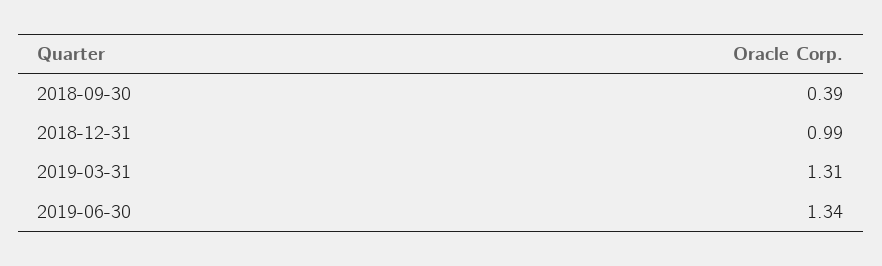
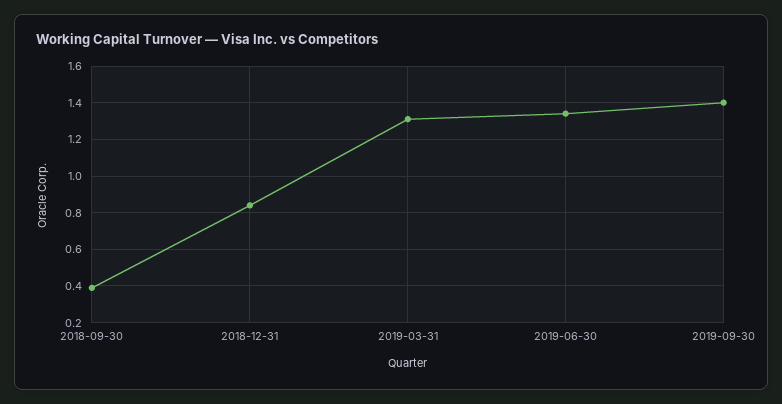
2018-12-31: 0.99 -> 0.85
2019-09-30: none -> 1.4

